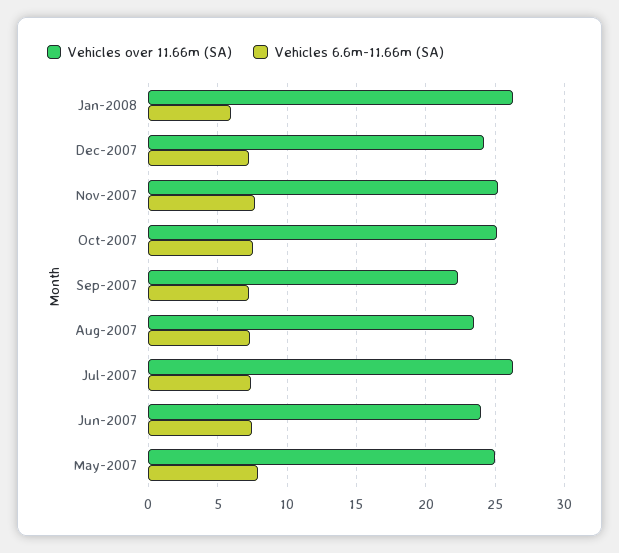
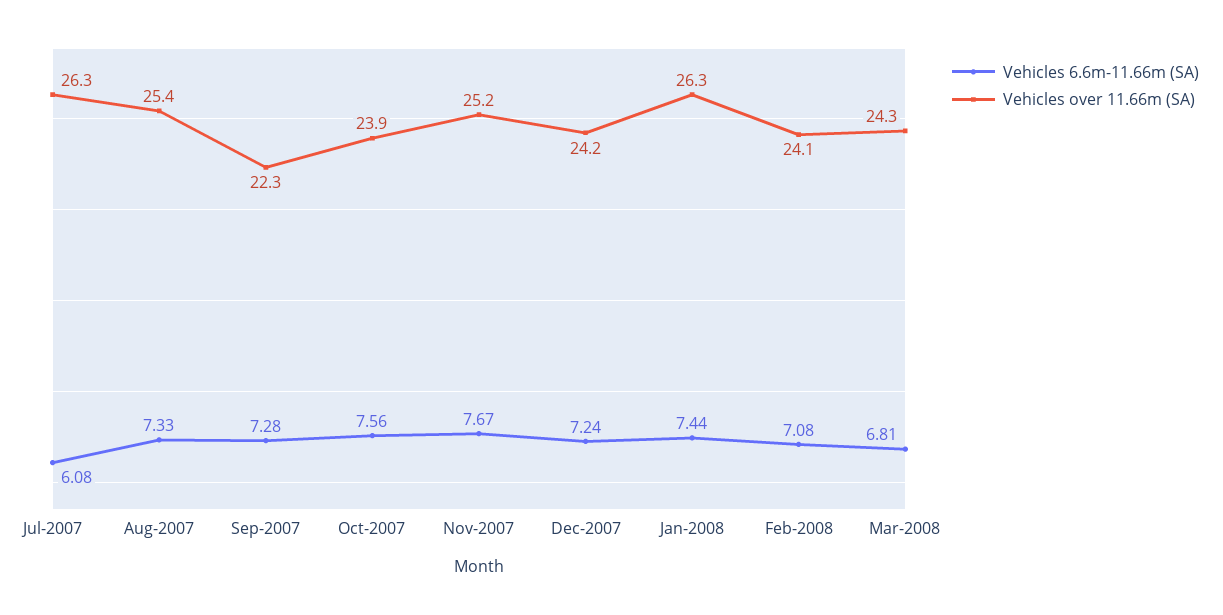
Vehicles 6.6m-11.66m (SA), Jan-2008: 6 -> 7.44
Vehicles over 11.66m (SA), Oct-2007: 25 -> 23.9
Vehicles over 11.66m (SA), Aug-2007: 23.5 -> 25.4
Vehicles 6.6m-11.66m (SA), Jul-2007: 7.5 -> 6.08
Vehicles over 11.66m (SA), Jun-2007: 24 -> none
Vehicles 6.6m-11.66m (SA), Jun-2007: 7.5 -> none
Vehicles over 11.66m (SA), May-2007: 25 -> none
Vehicles 6.6m-11.66m (SA), May-2007: 8 -> none
Vehicles 6.6m-11.66m (SA), Feb-2008: none -> 7.08
Vehicles over 11.66m (SA), Feb-2008: none -> 24.1
Vehicles 6.6m-11.66m (SA), Mar-2008: none -> 6.81
Vehicles over 11.66m (SA), Mar-2008: none -> 24.3

